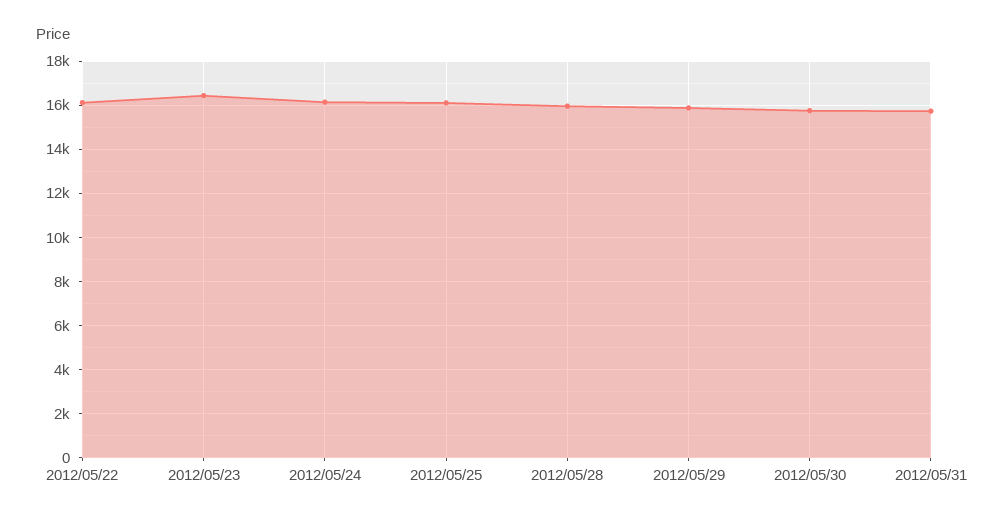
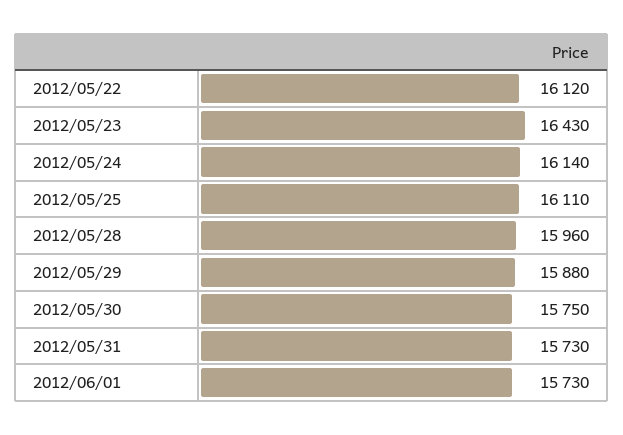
2012/06/01: none -> 15730

